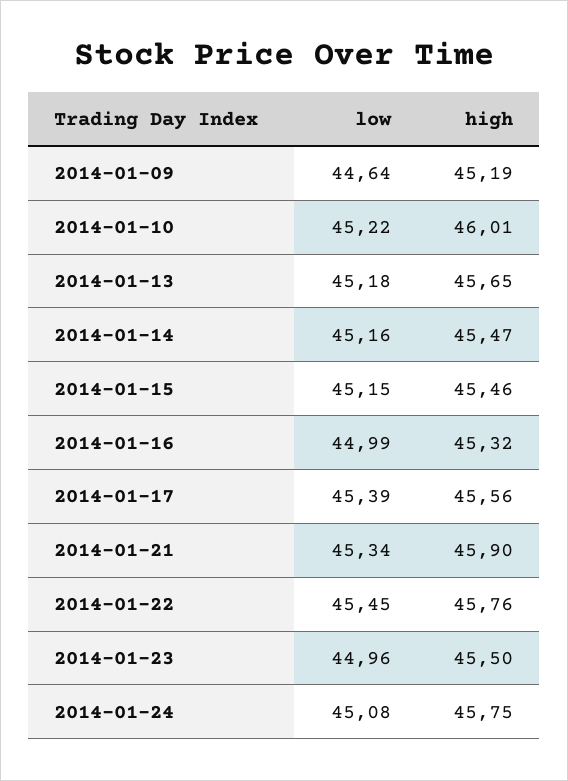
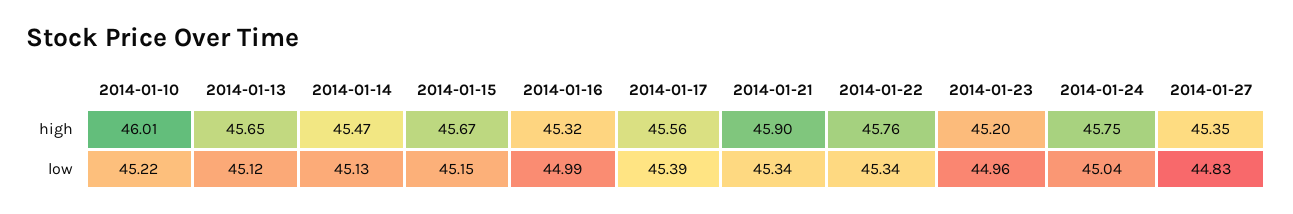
low, 2014-01-09: 44.64 -> none
high, 2014-01-09: 45.19 -> none
low, 2014-01-13: 45.18 -> 45.12
low, 2014-01-14: 45.16 -> 45.13
high, 2014-01-15: 45.46 -> 45.67
low, 2014-01-22: 45.45 -> 45.34
high, 2014-01-23: 45.5 -> 45.2
low, 2014-01-24: 45.08 -> 45.04
high, 2014-01-27: none -> 45.35
low, 2014-01-27: none -> 44.83

